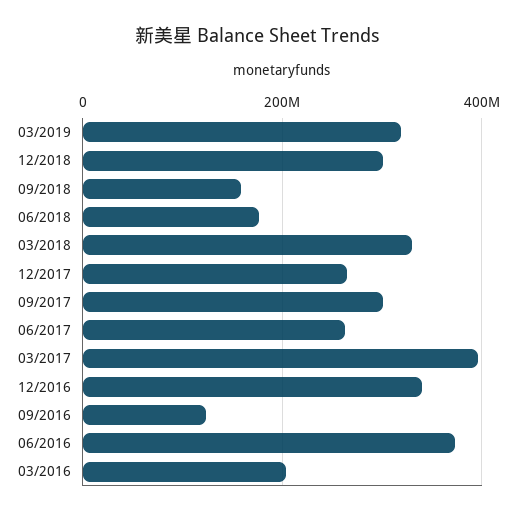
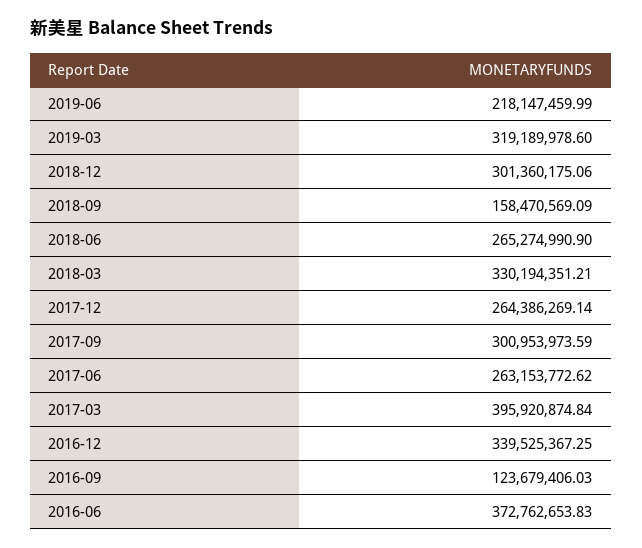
06/2018: 180000000 -> 265274990.9
03/2016: 200000000 -> none
2019-06: none -> 218147459.99

